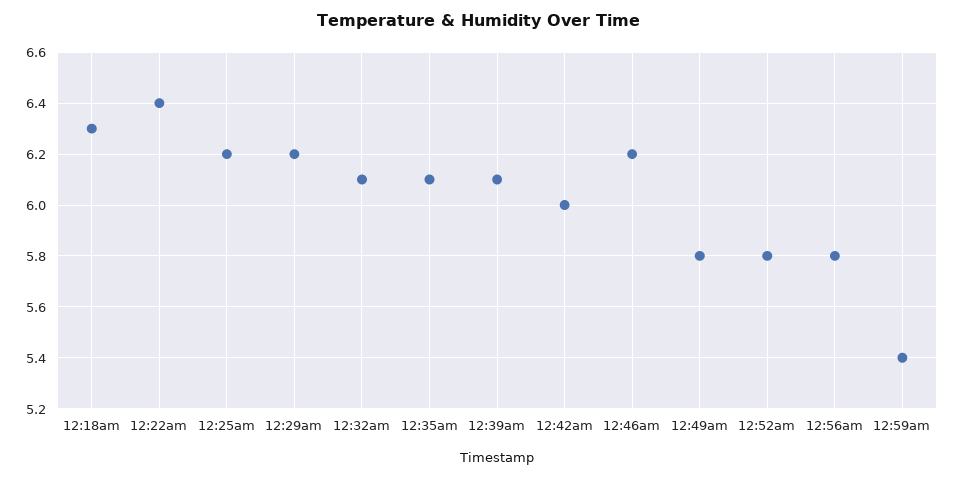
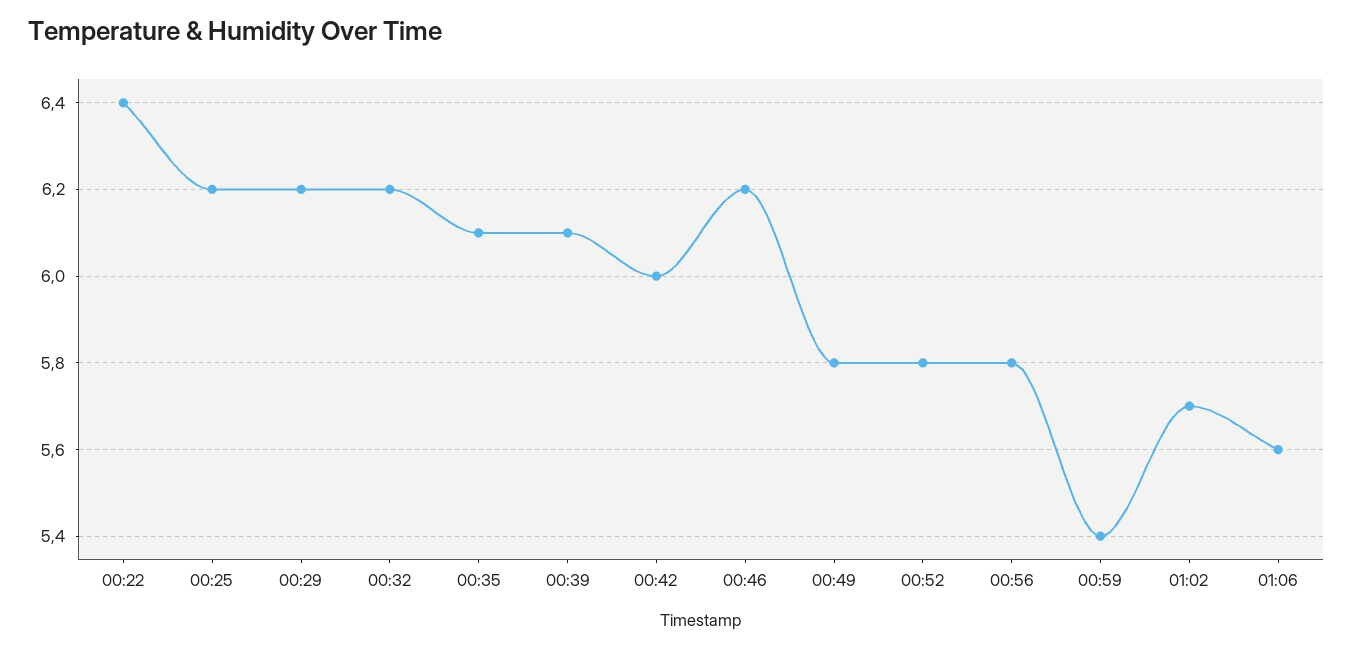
12:18am: 6.3 -> none
12:32am: 6.1 -> 6.2
01:02: none -> 5.7
01:06: none -> 5.6

